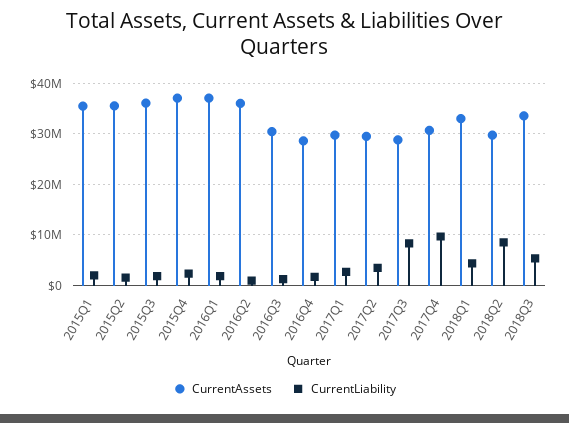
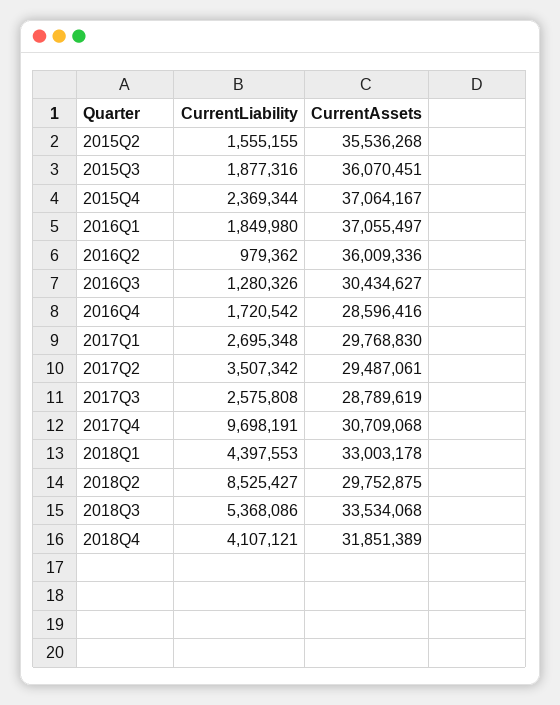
CurrentAssets, 2015Q1: 36000000 -> none
CurrentLiability, 2015Q1: 2000000 -> none
CurrentLiability, 2017Q3: 8000000 -> 2575808
CurrentLiability, 2018Q4: none -> 4107121
CurrentAssets, 2018Q4: none -> 31851389

